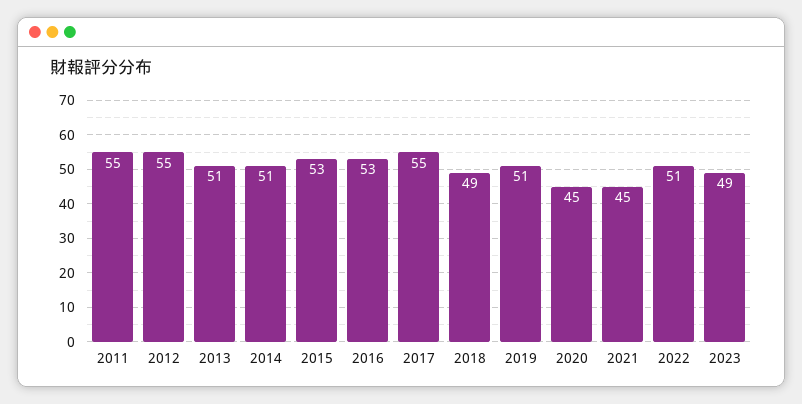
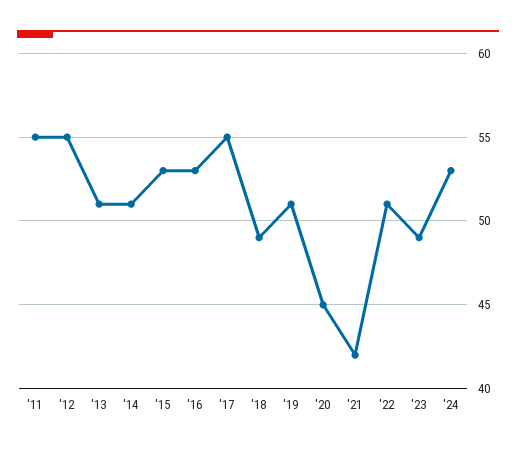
2021: 45 -> 42
'24: none -> 53

